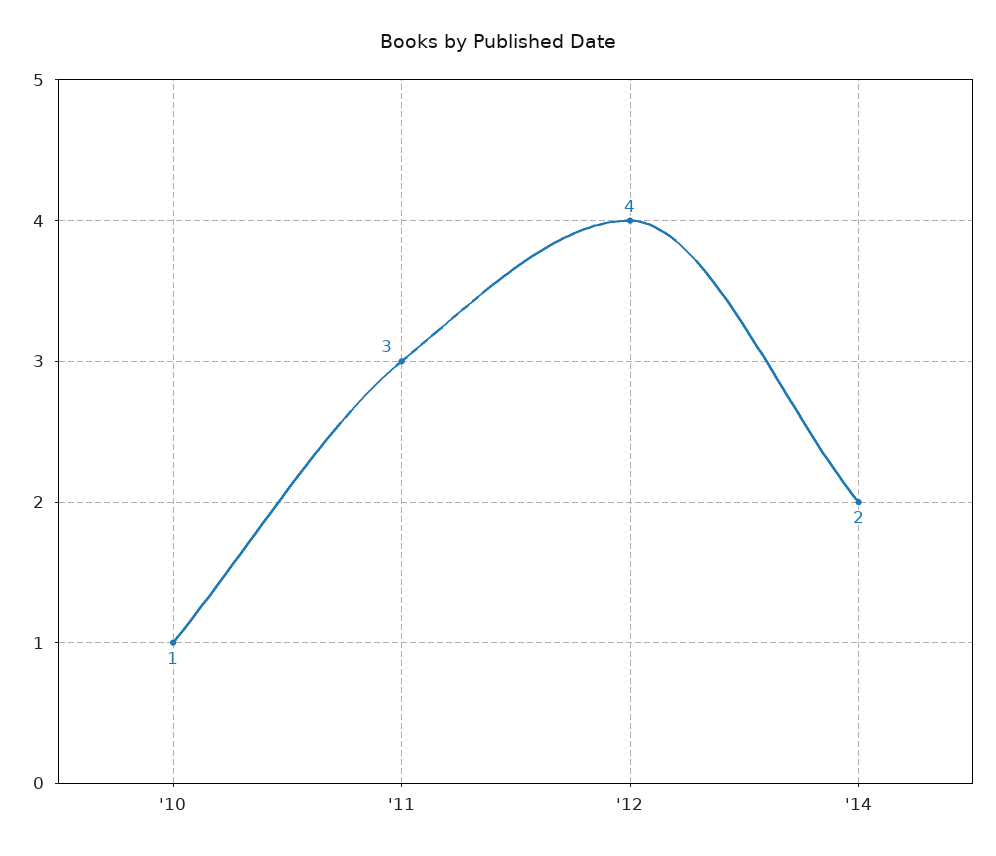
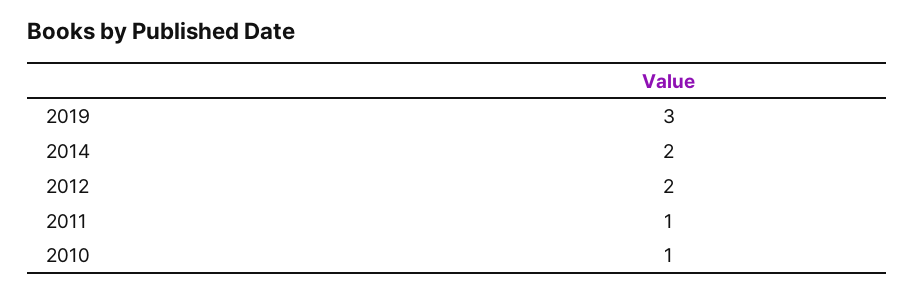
'11: 3 -> 1
'12: 4 -> 2
2019: none -> 3

